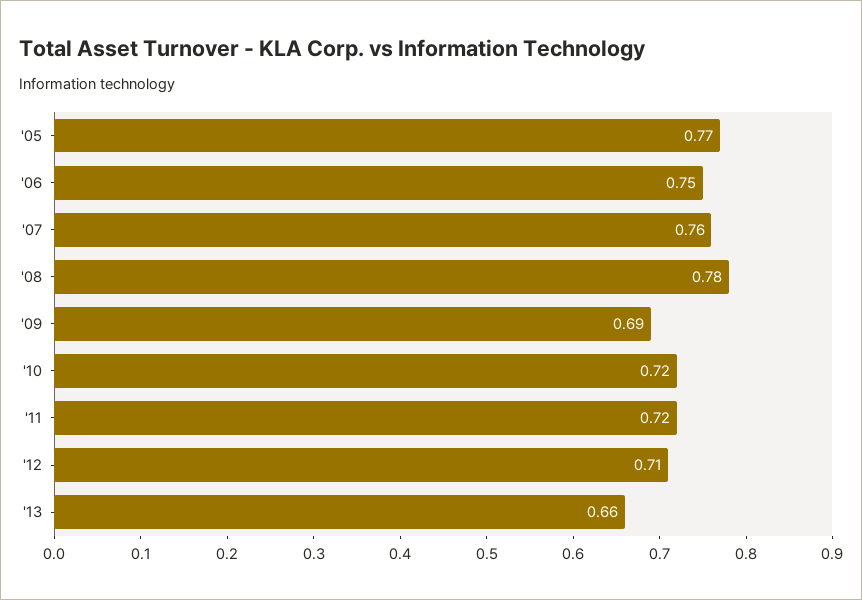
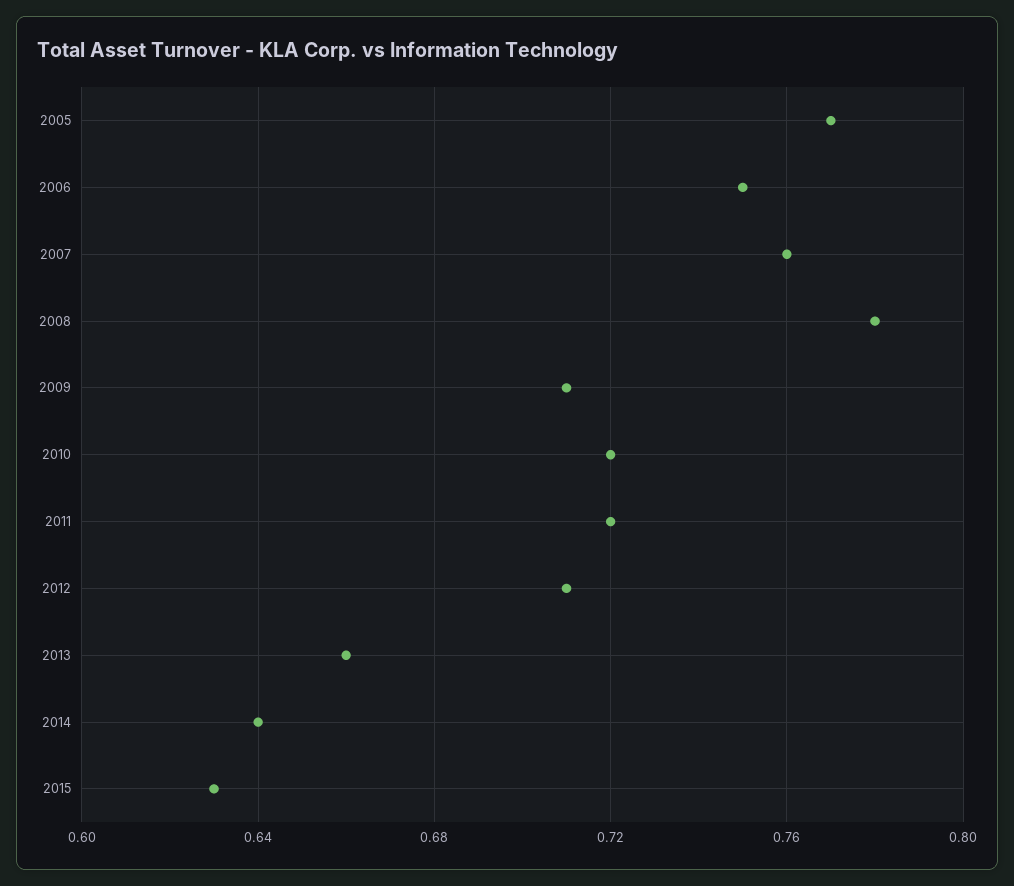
'09: 0.69 -> 0.71
2014: none -> 0.64
2015: none -> 0.63

